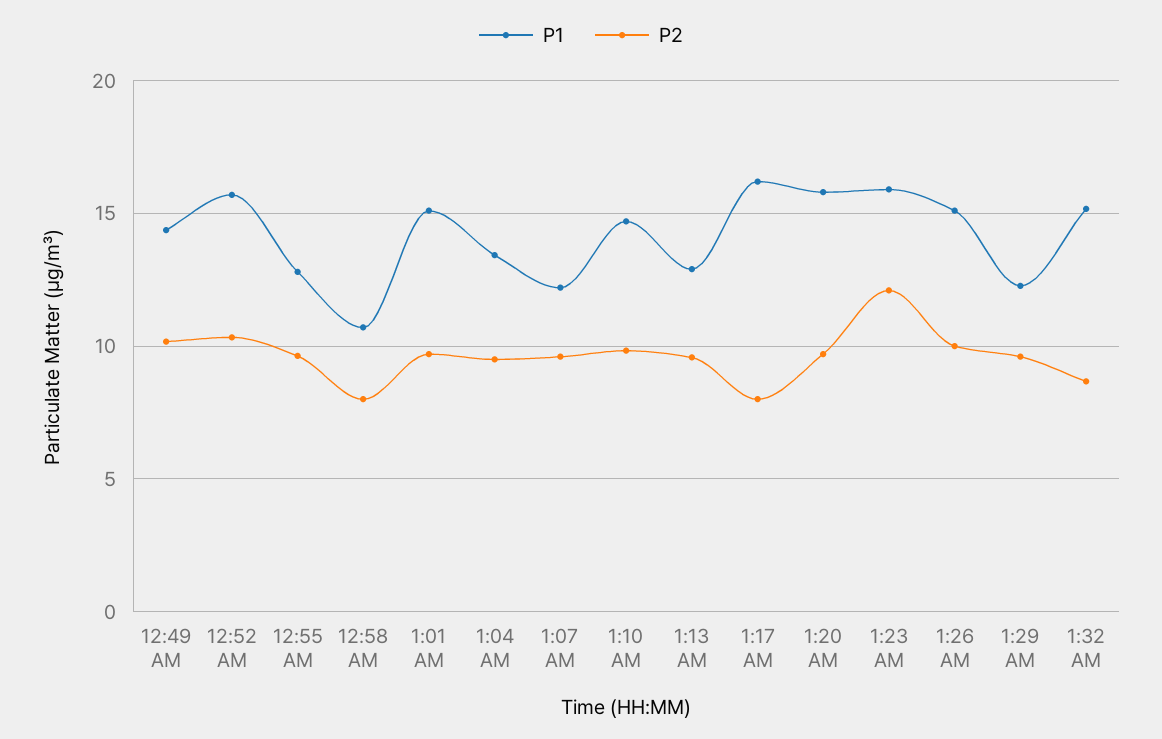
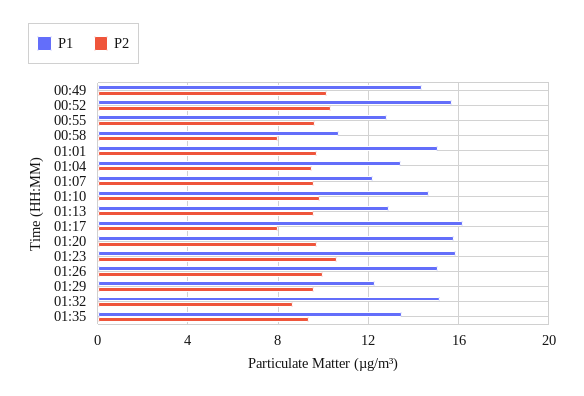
P2, 1:23 AM: 12 -> 10.5
P1, 01:35: none -> 13.5
P2, 01:35: none -> 9.5

